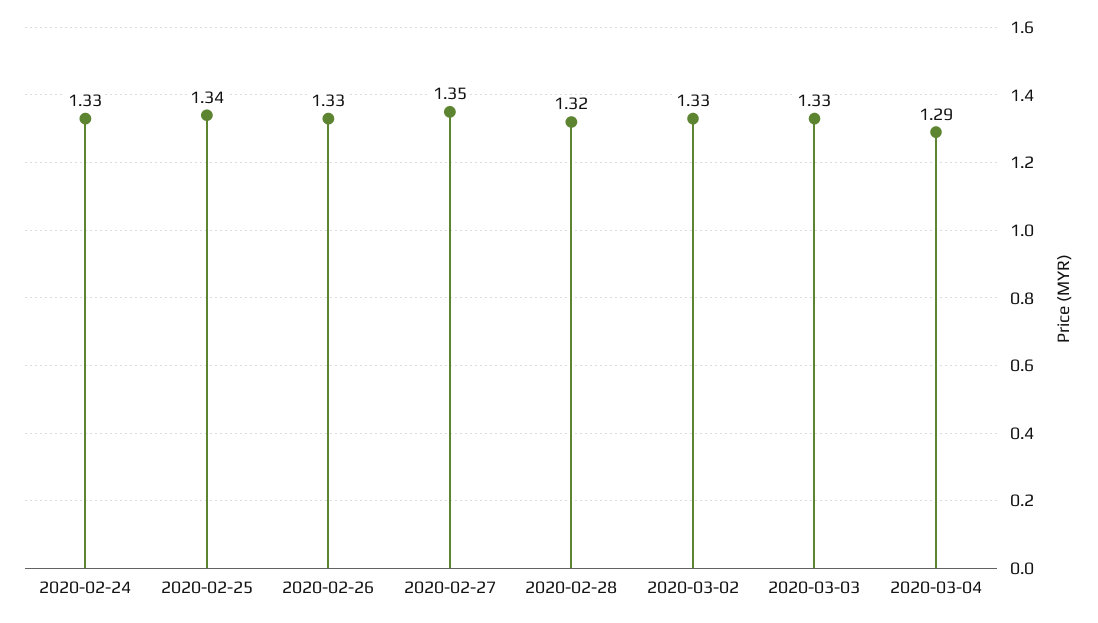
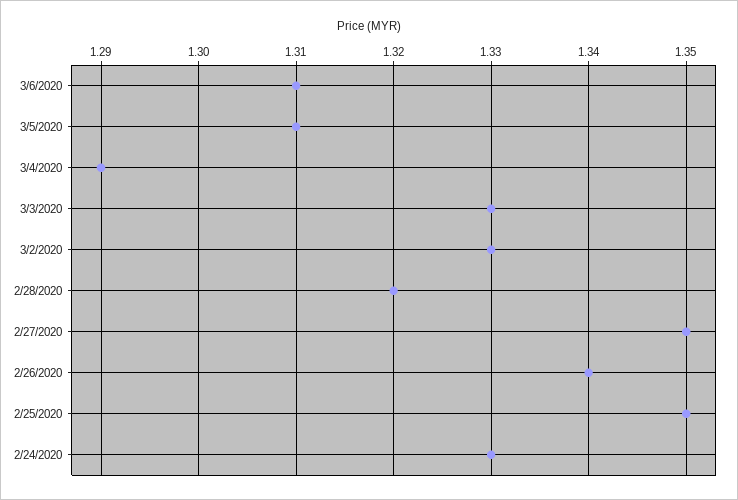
2020-02-25: 1.34 -> 1.35
2020-02-26: 1.33 -> 1.34
3/6/2020: none -> 1.31
3/5/2020: none -> 1.31

